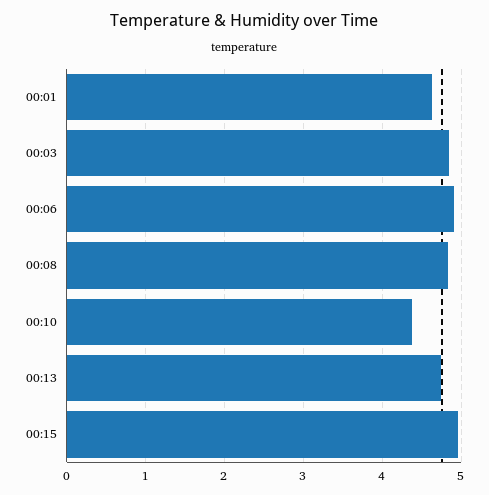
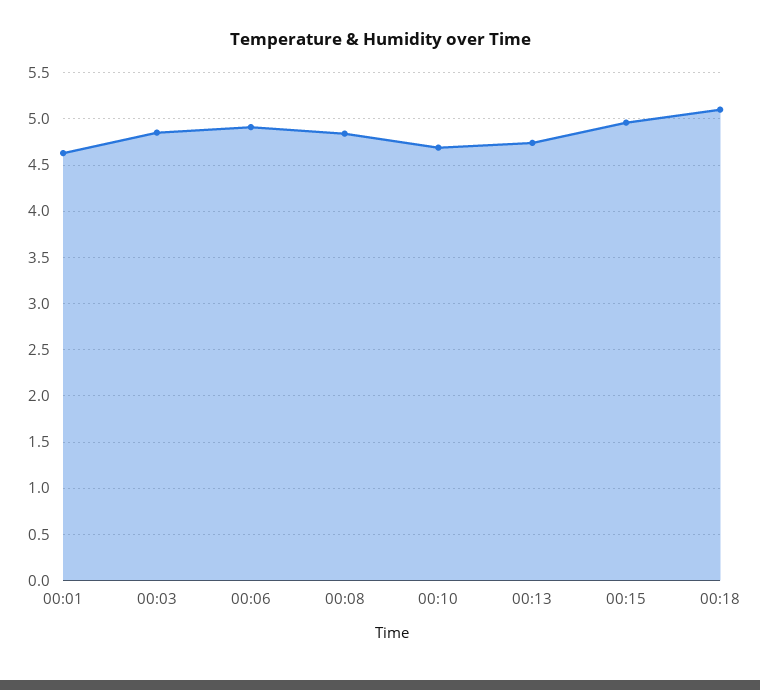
00:10: 4.4 -> 4.7
00:18: none -> 5.1

